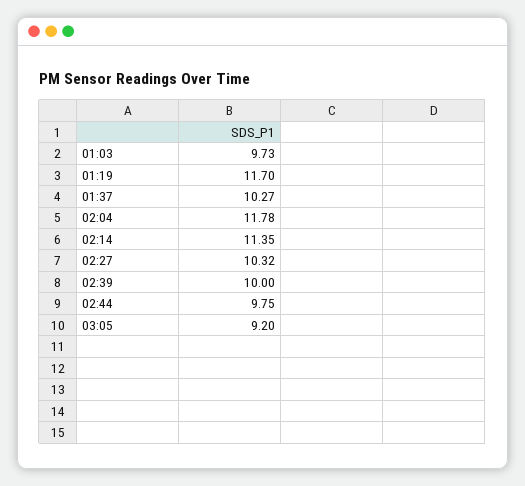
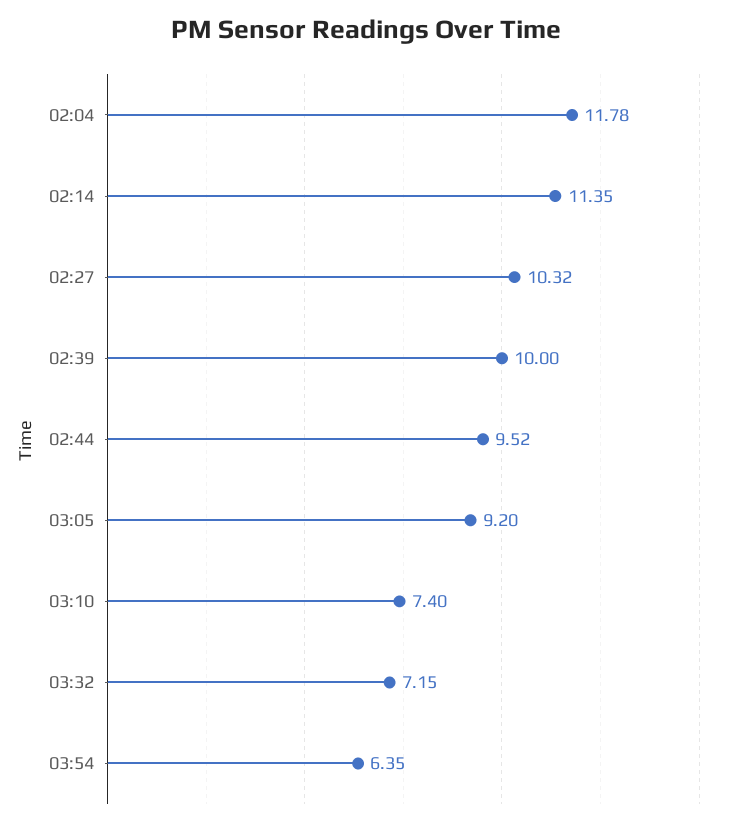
01:03: 9.73 -> none
01:19: 11.7 -> none
01:37: 10.27 -> none
02:44: 9.75 -> 9.52
03:10: none -> 7.4
03:32: none -> 7.15
03:54: none -> 6.35

